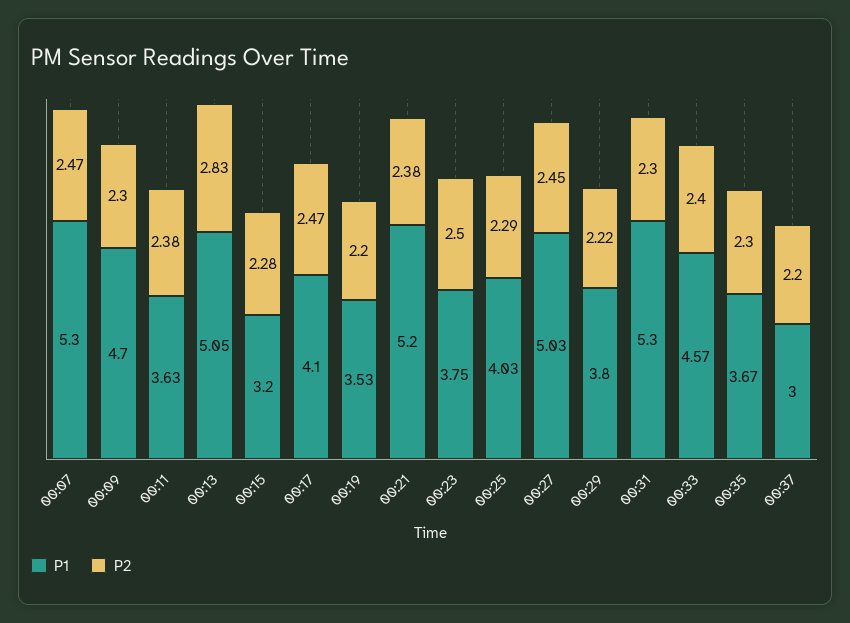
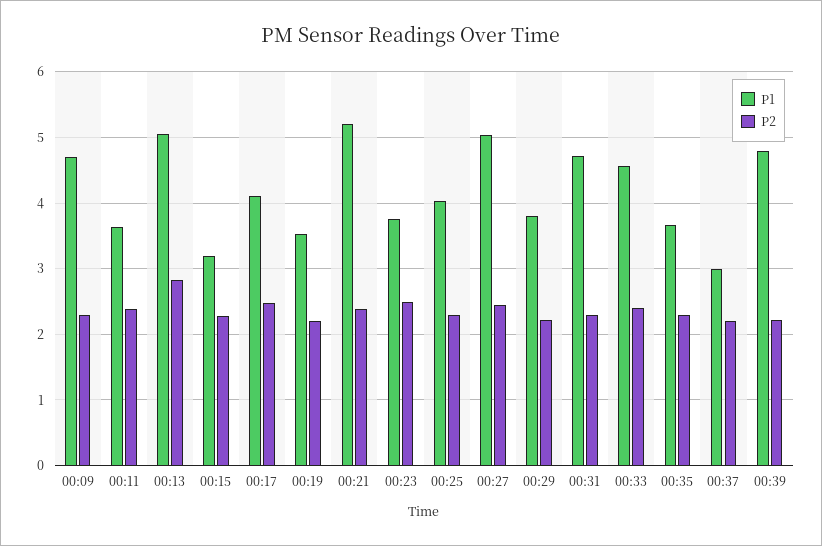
P1, 00:07: 5.3 -> none
P2, 00:07: 2.47 -> none
P1, 00:31: 5.3 -> 4.7
P1, 00:39: none -> 4.8
P2, 00:39: none -> 2.2

